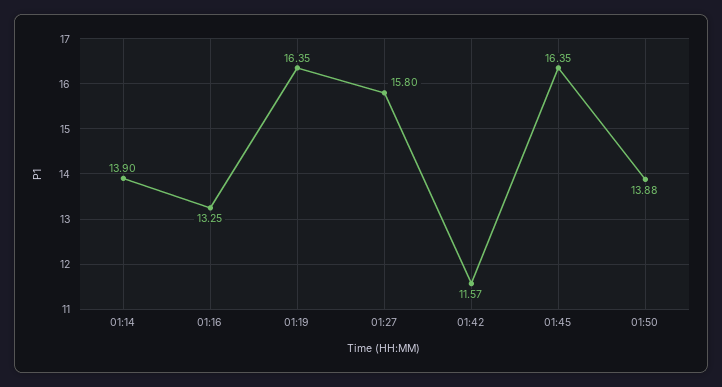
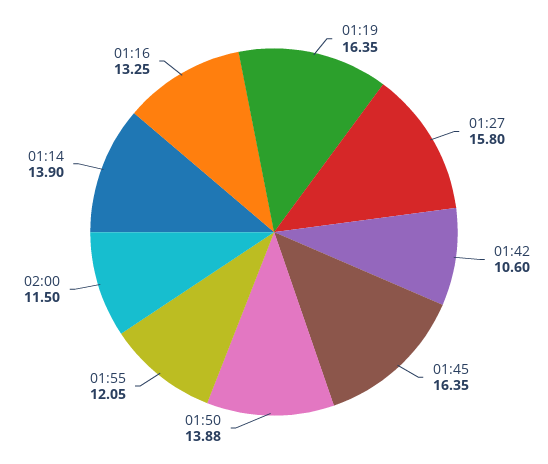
01:42: 11.57 -> 10.6
01:55: none -> 12.05
02:00: none -> 11.5

